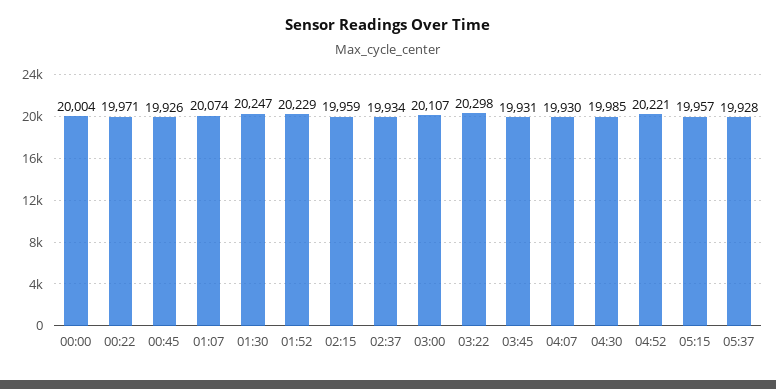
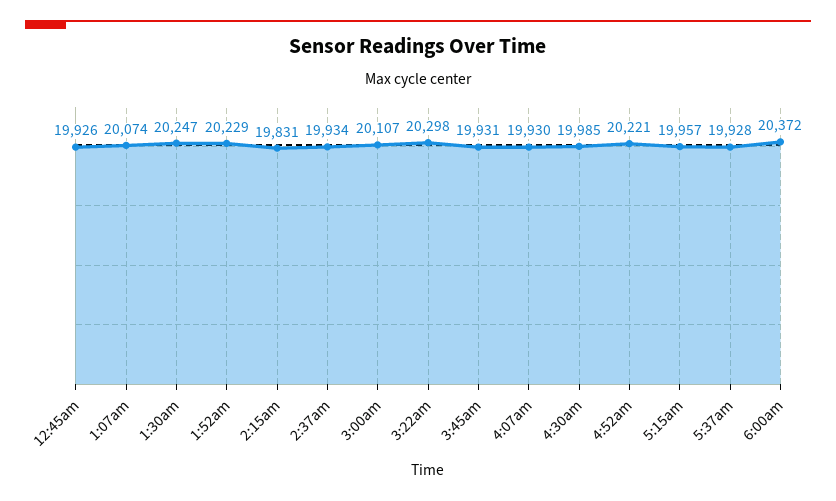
00:00: 20004 -> none
00:22: 19971 -> none
02:15: 19959 -> 19831
6:00am: none -> 20372

